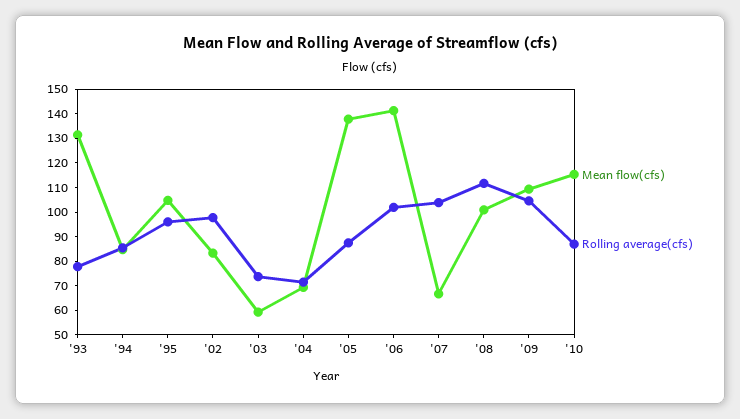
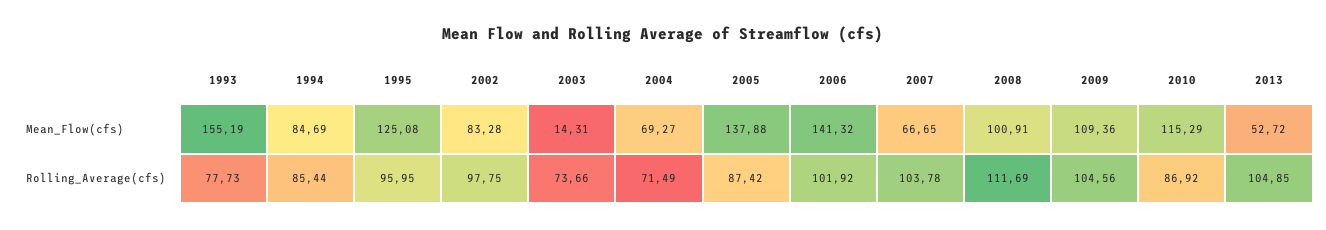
Mean flow(cfs), '93: 130 -> 155.19
Mean flow(cfs), '95: 105 -> 125.08
Mean flow(cfs), '03: 60 -> 14.31
Mean flow(cfs), 2013: none -> 52.72
Rolling average(cfs), 2013: none -> 104.85

